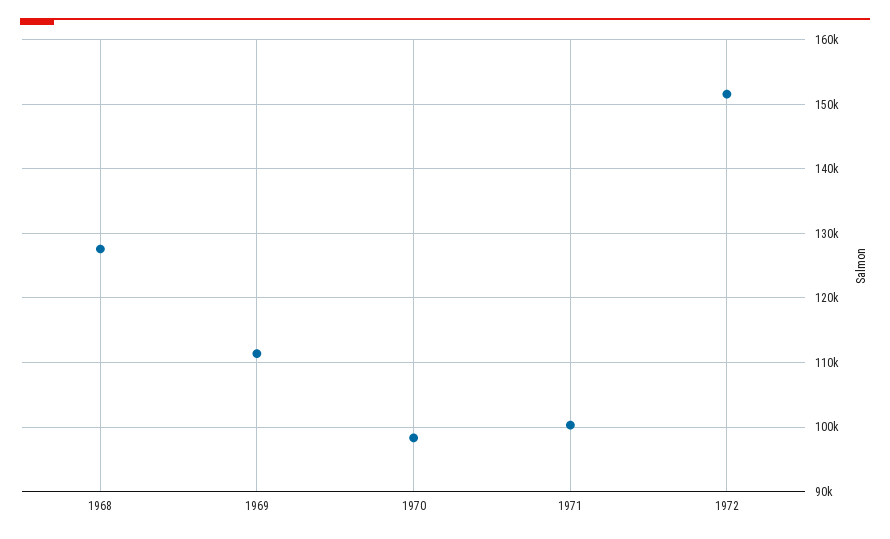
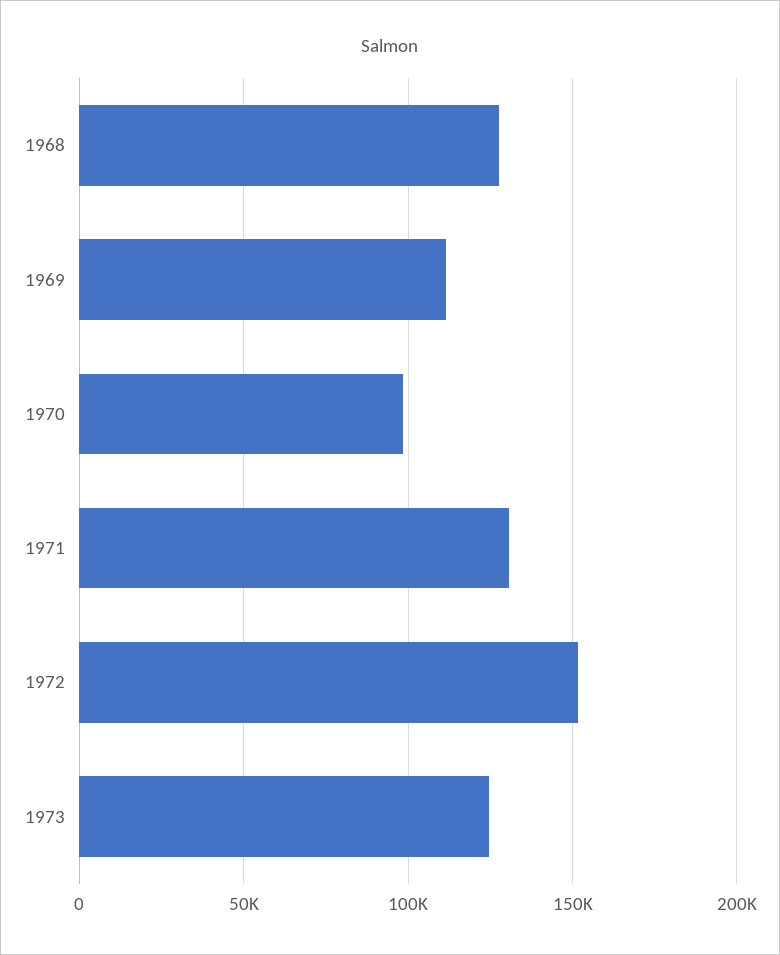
1971: 100000 -> 130000
1973: none -> 125000

